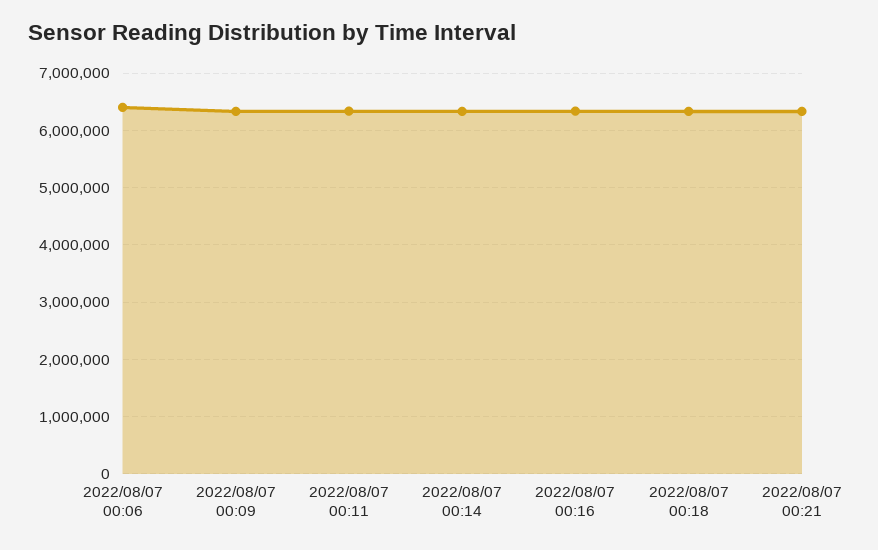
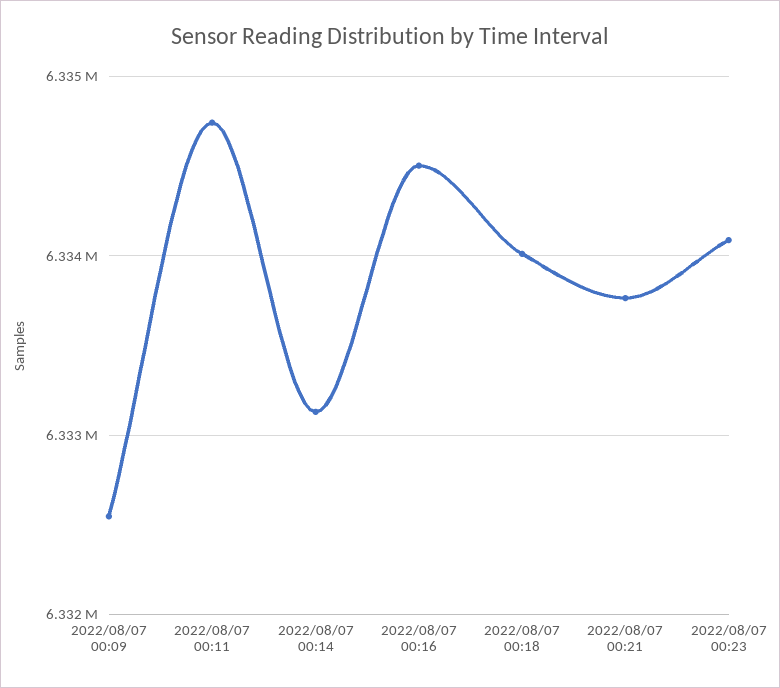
2022/08/07 00:06: 6400000 -> none
2022/08/07 00:23: none -> 6334100

